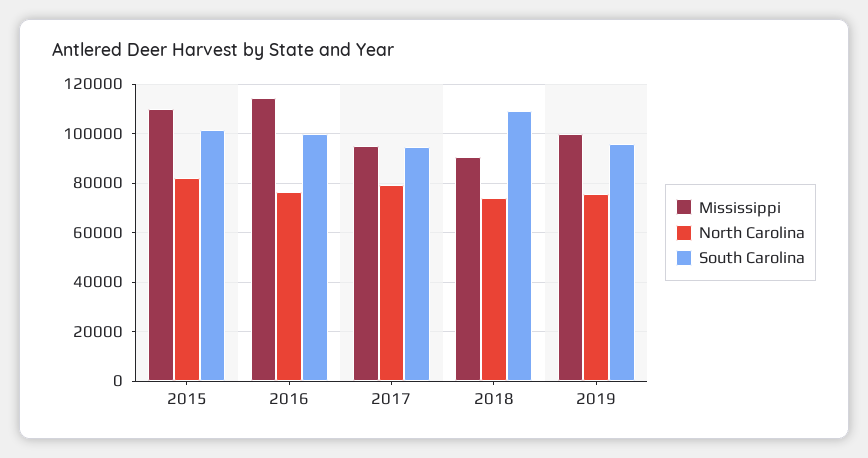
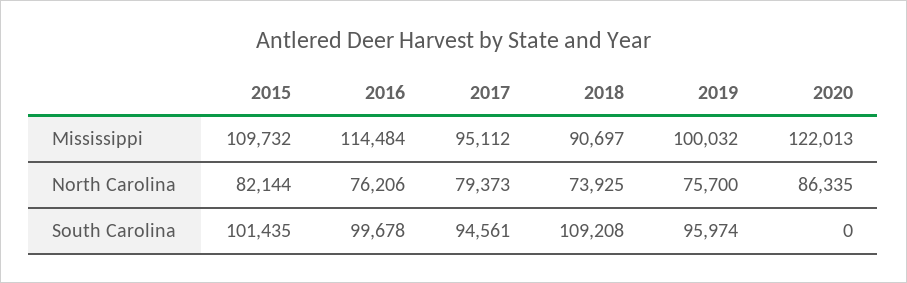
Mississippi, 2020: none -> 122013
North Carolina, 2020: none -> 86335
South Carolina, 2020: none -> 0

